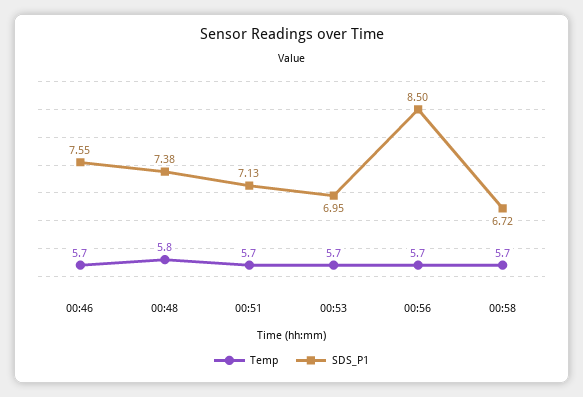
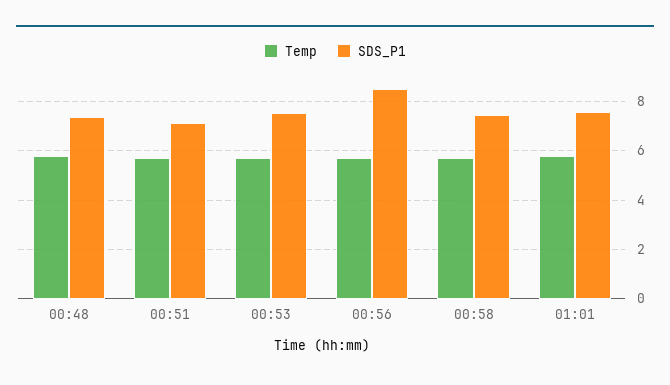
Temp, 00:46: 5.7 -> none
SDS_P1, 00:46: 7.55 -> none
SDS_P1, 00:53: 6.95 -> 7.5
SDS_P1, 00:58: 6.72 -> 7.5
Temp, 01:01: none -> 5.75
SDS_P1, 01:01: none -> 7.5

